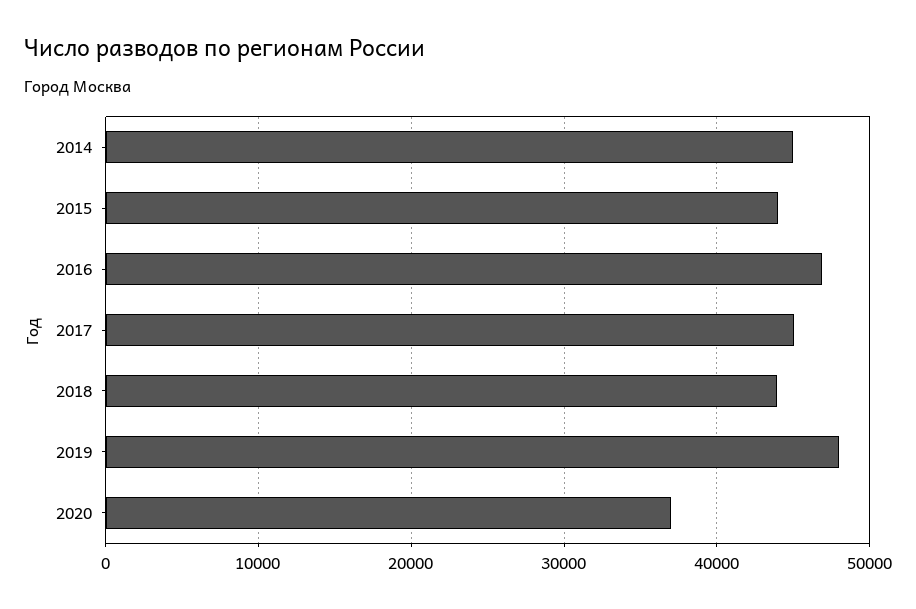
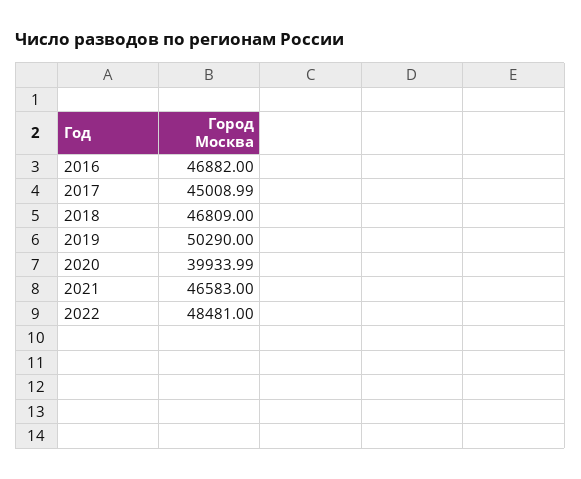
2014: 45000 -> none
2015: 44000 -> none
2018: 44000 -> 46809
2019: 48000 -> 50290
2020: 37000 -> 39933.99
2021: none -> 46583
2022: none -> 48481

